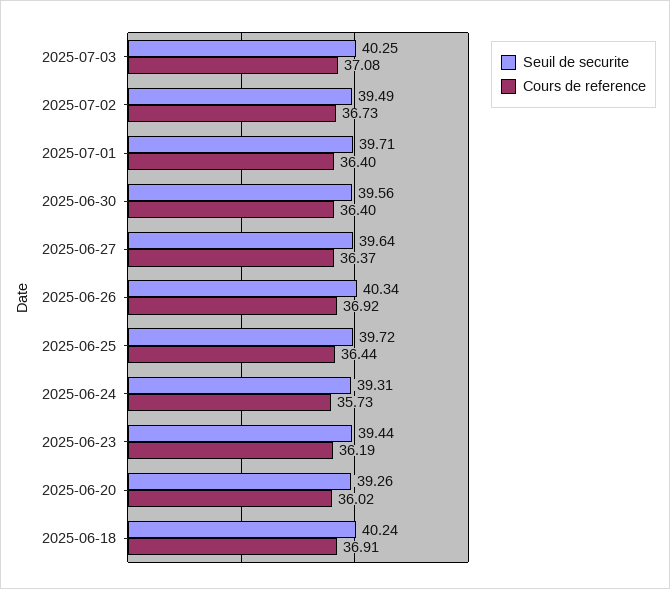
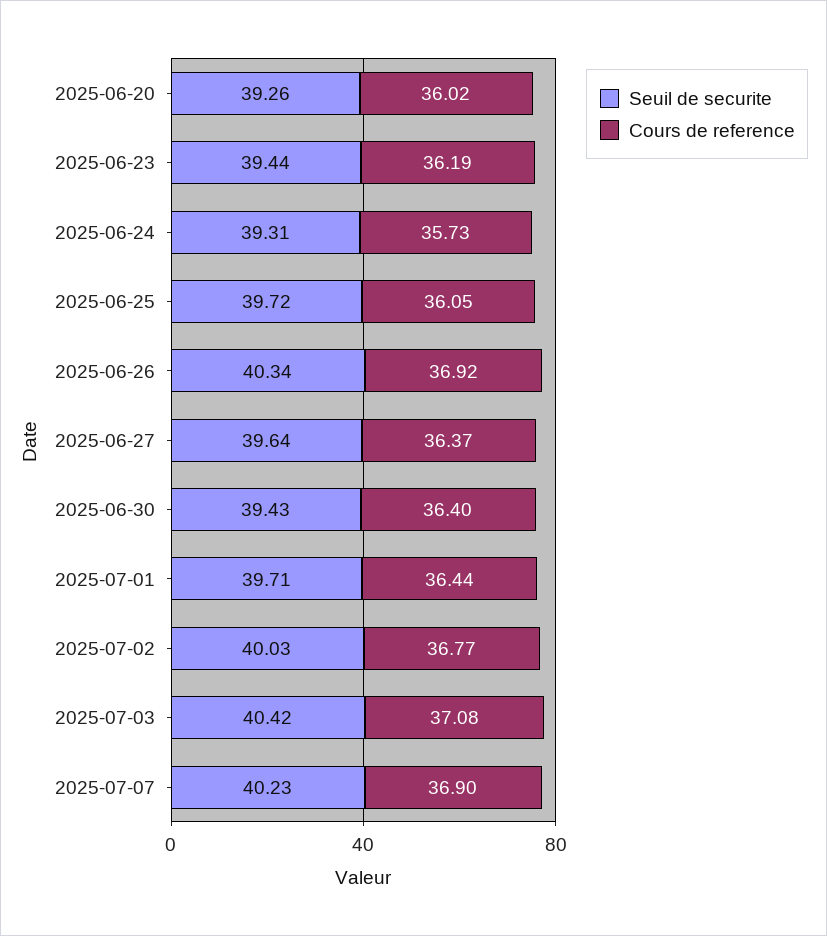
Seuil de securite, 2025-07-03: 40.25 -> 40.42
Seuil de securite, 2025-07-02: 39.49 -> 40.03
Cours de reference, 2025-07-02: 36.73 -> 36.77
Cours de reference, 2025-07-01: 36.4 -> 36.44
Seuil de securite, 2025-06-30: 39.56 -> 39.43
Cours de reference, 2025-06-25: 36.44 -> 36.05
Seuil de securite, 2025-06-18: 40.24 -> none
Cours de reference, 2025-06-18: 36.91 -> none
Seuil de securite, 2025-07-07: none -> 40.23
Cours de reference, 2025-07-07: none -> 36.9

